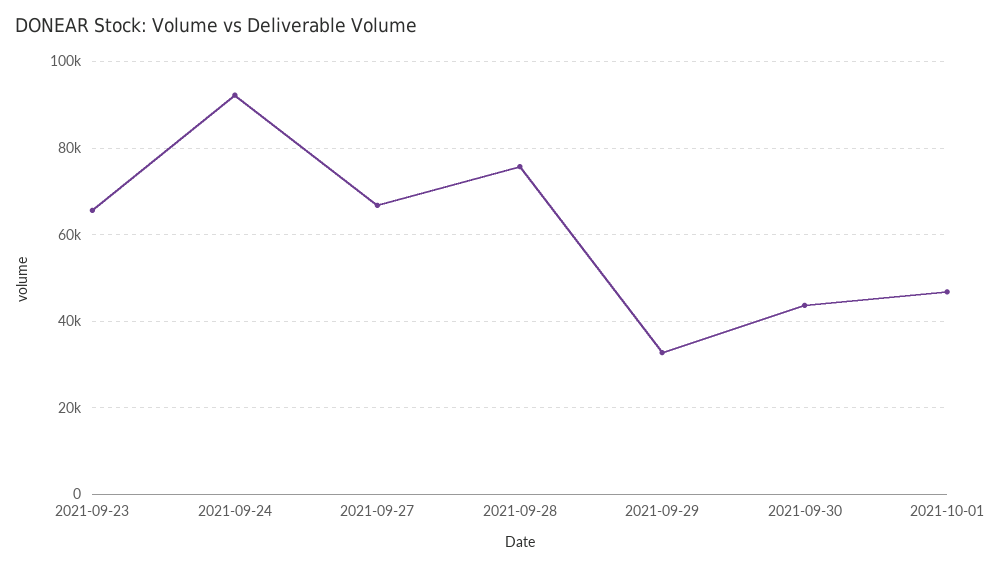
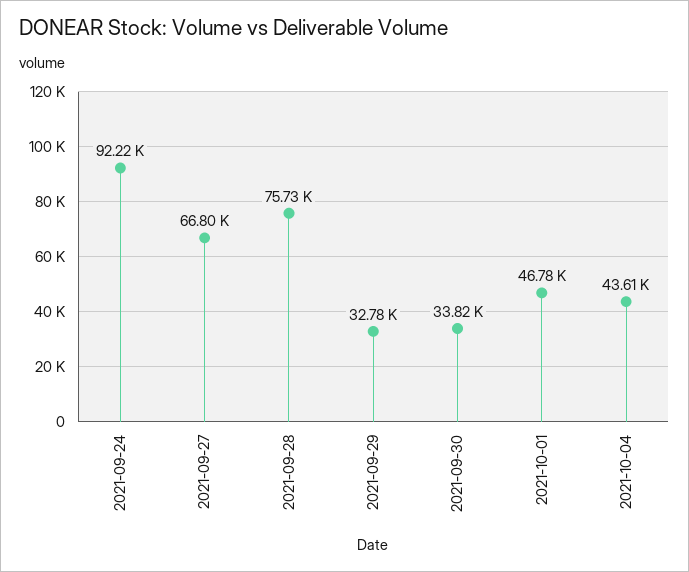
2021-09-23: 66000 -> none
2021-09-30: 44000 -> 33820
2021-10-04: none -> 43610

